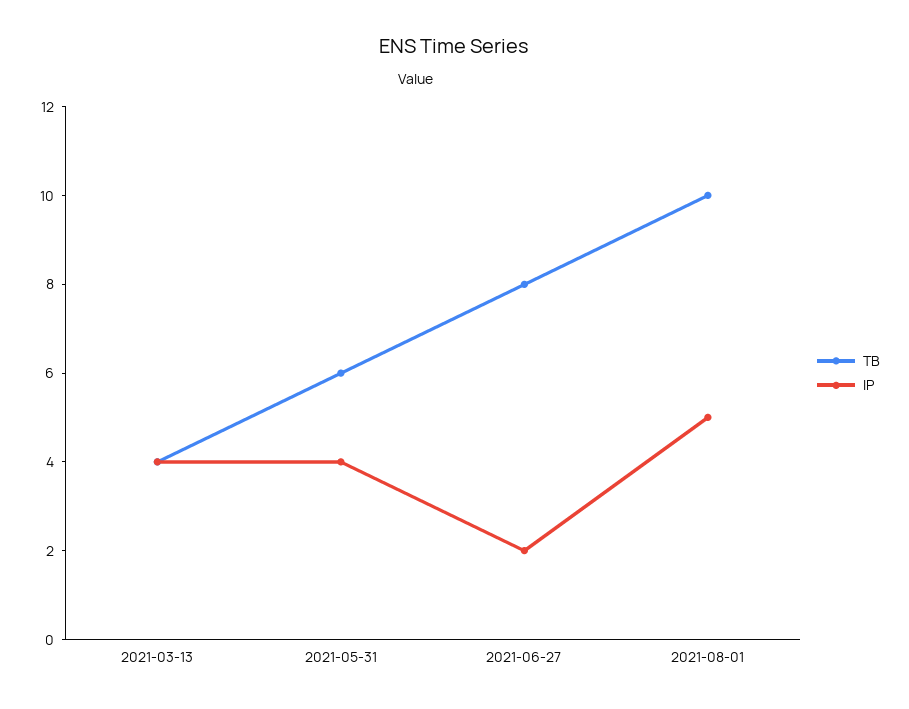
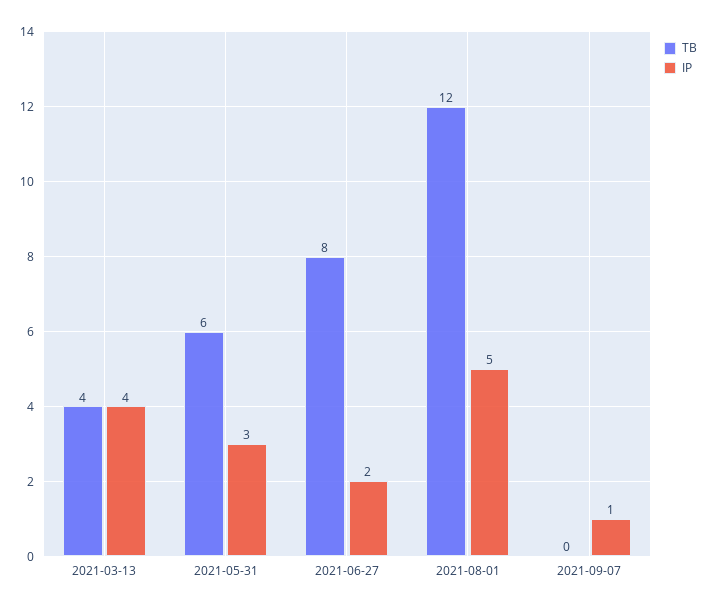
IP, 2021-05-31: 4 -> 3
TB, 2021-08-01: 10 -> 12
TB, 2021-09-07: none -> 0
IP, 2021-09-07: none -> 1

